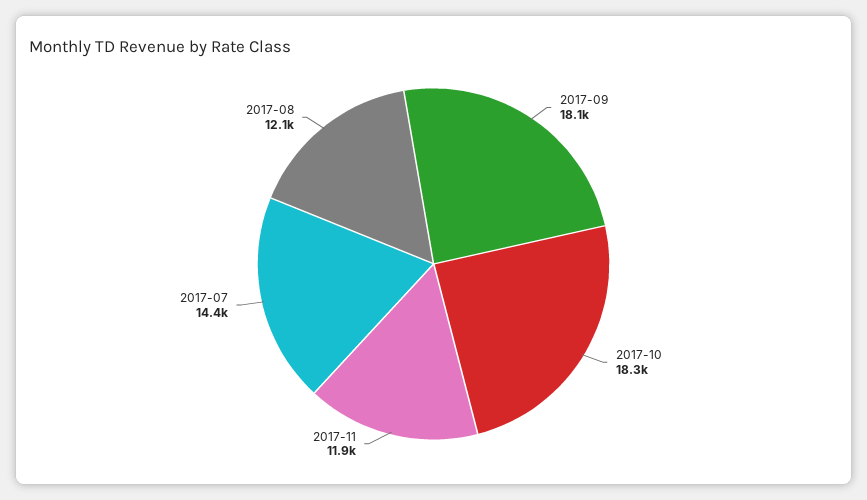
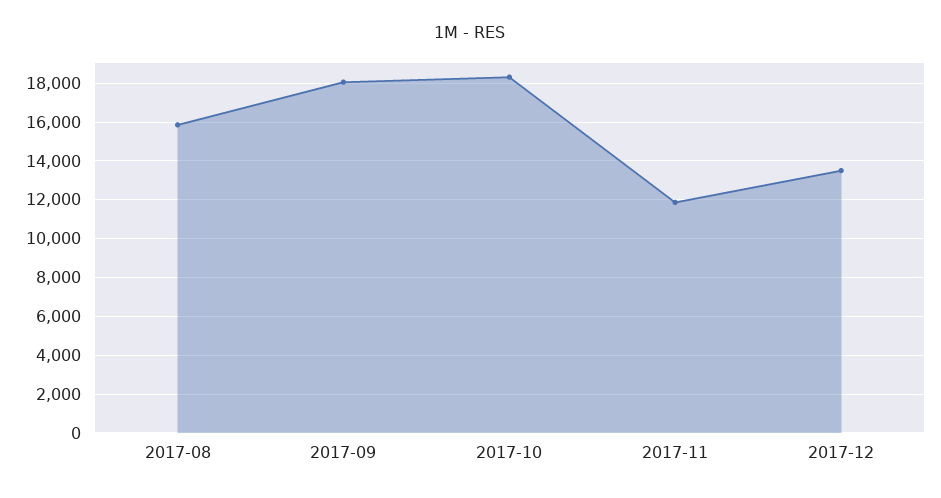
2017-07: 14400 -> none
2017-08: 12100 -> 16000
2017-12: none -> 13500

